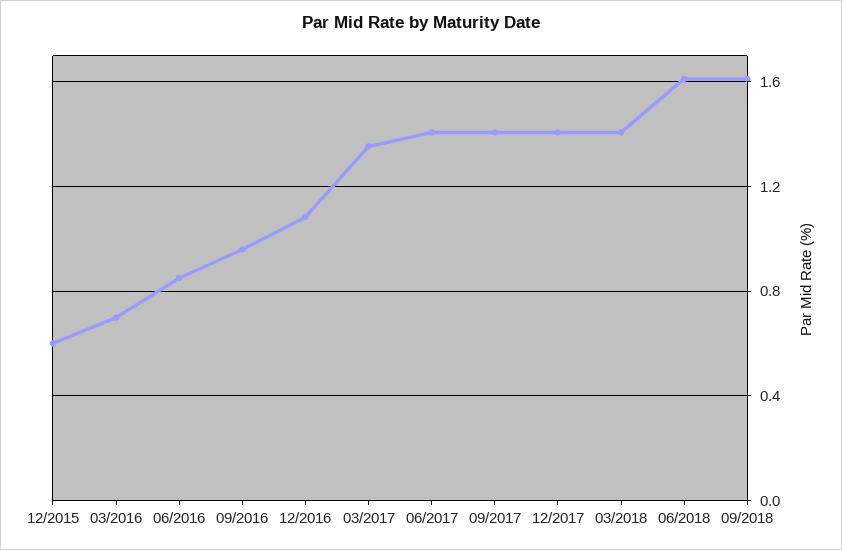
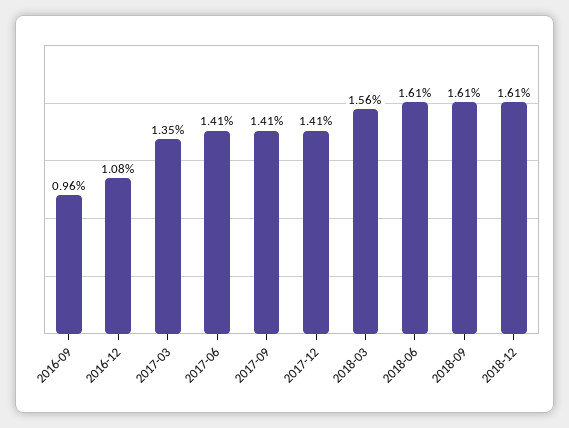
12/2015: 0.6 -> none
03/2016: 0.7 -> none
06/2016: 0.85 -> none
03/2018: 1.4 -> 1.56
2018-12: none -> 1.61

